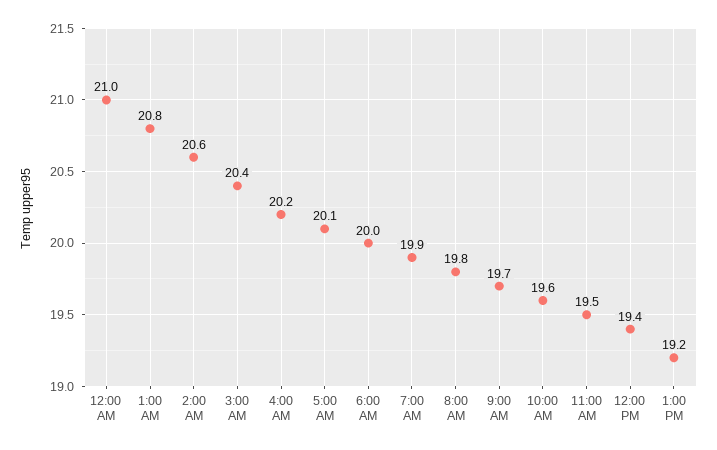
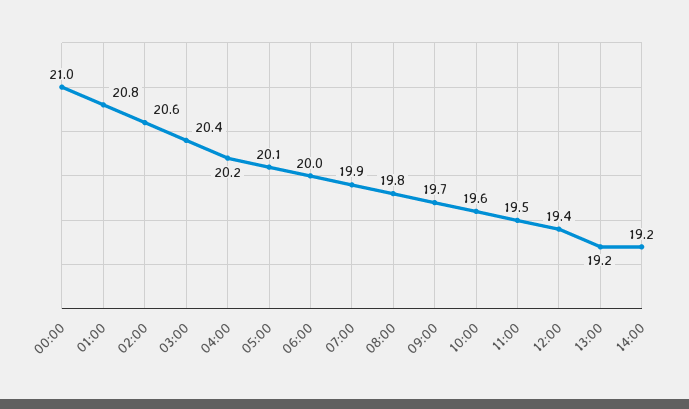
14:00: none -> 19.2

